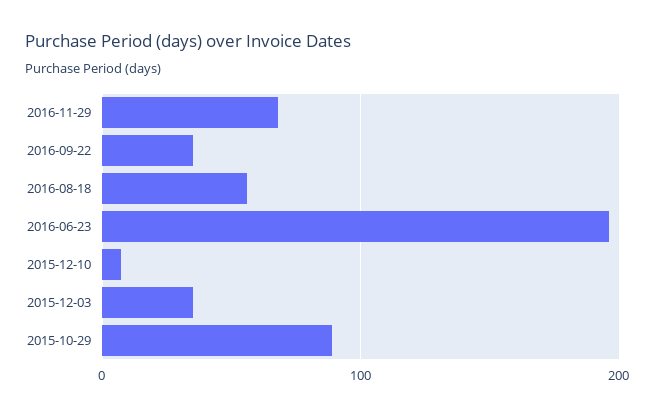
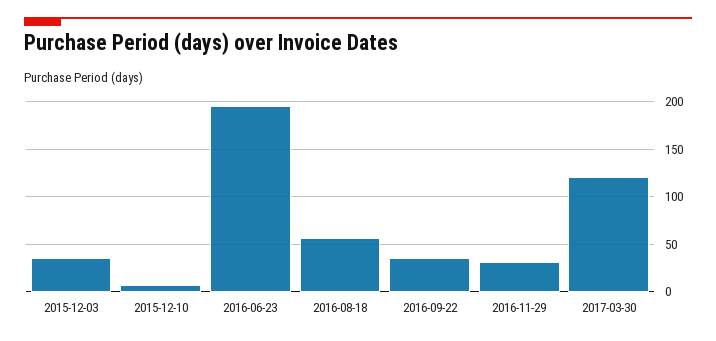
2016-11-29: 70 -> 30
2015-10-29: 90 -> none
2017-03-30: none -> 120

